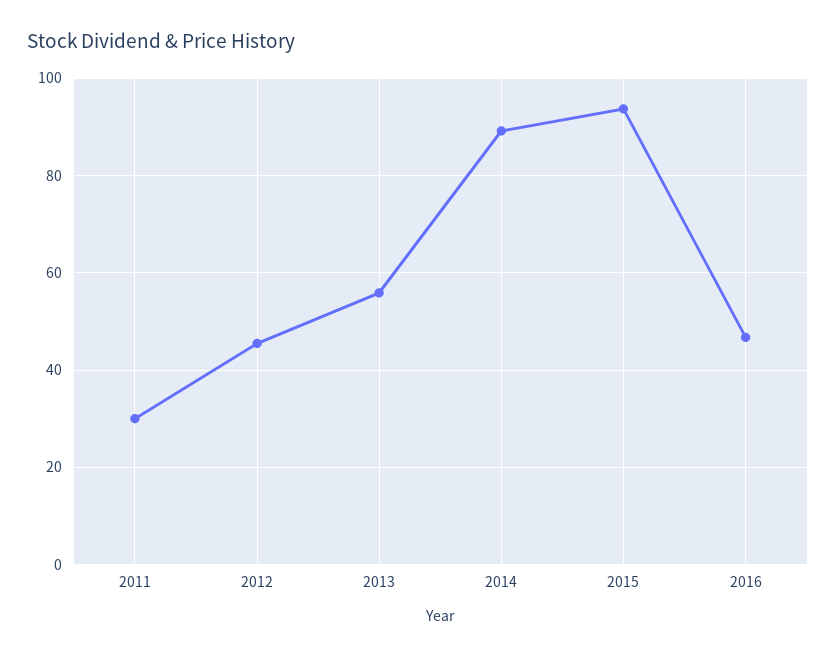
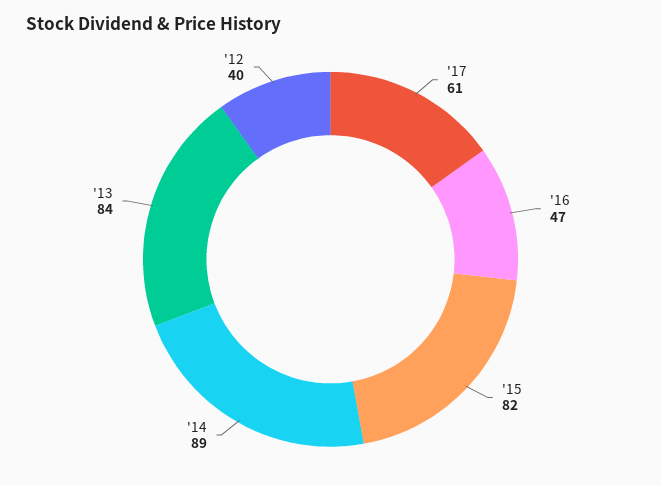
2011: 30 -> none
2012: 46 -> 40
2013: 56 -> 84
2015: 94 -> 82
'17: none -> 61

